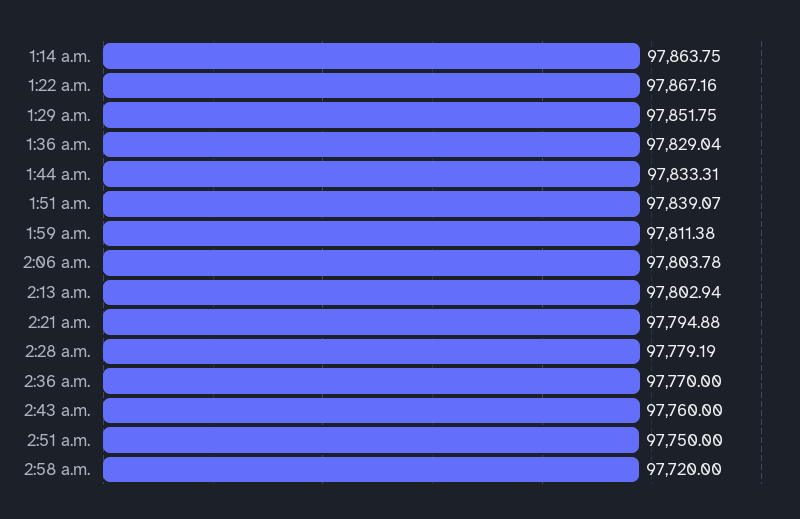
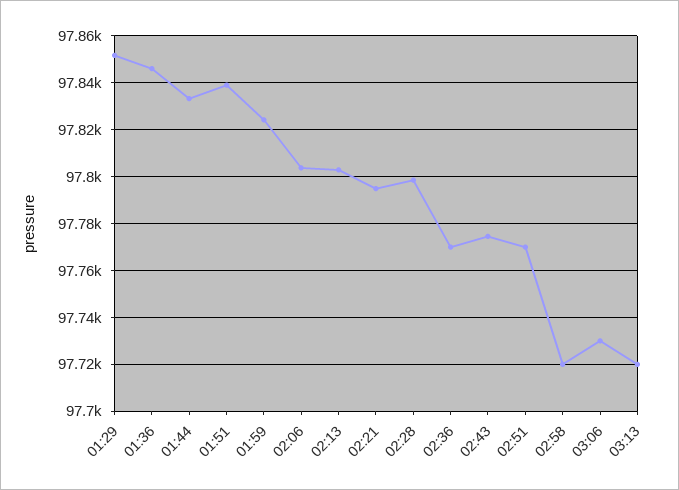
1:14 a.m.: 97863.75 -> none
1:22 a.m.: 97867.16 -> none
1:36 a.m.: 97829.04 -> 97845
1:59 a.m.: 97811.38 -> 97825
2:28 a.m.: 97779.19 -> 97800
2:43 a.m.: 97760 -> 97775
2:51 a.m.: 97750 -> 97770
03:06: none -> 97730
03:13: none -> 97720

